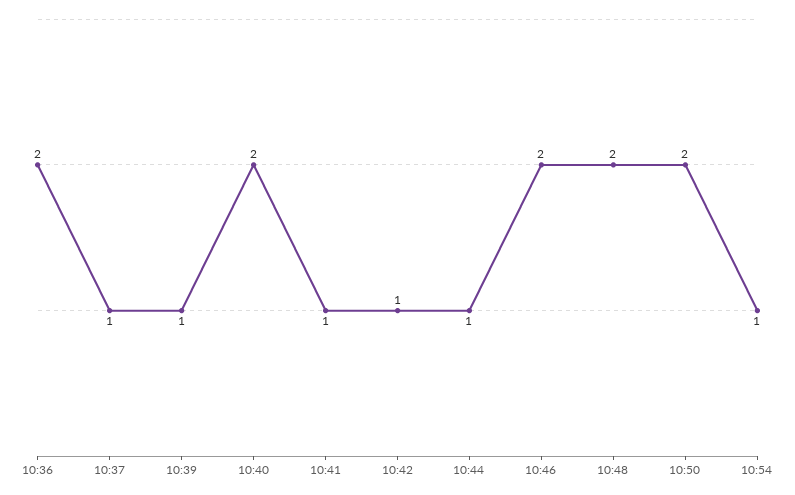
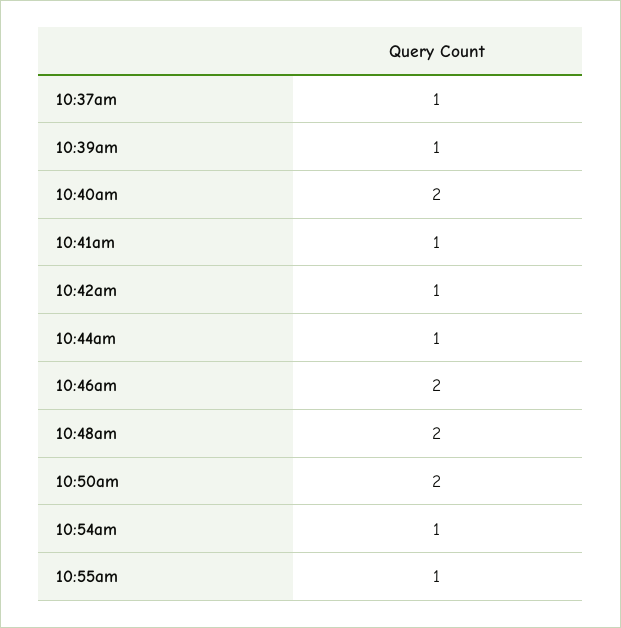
10:36: 2 -> none
10:55am: none -> 1

